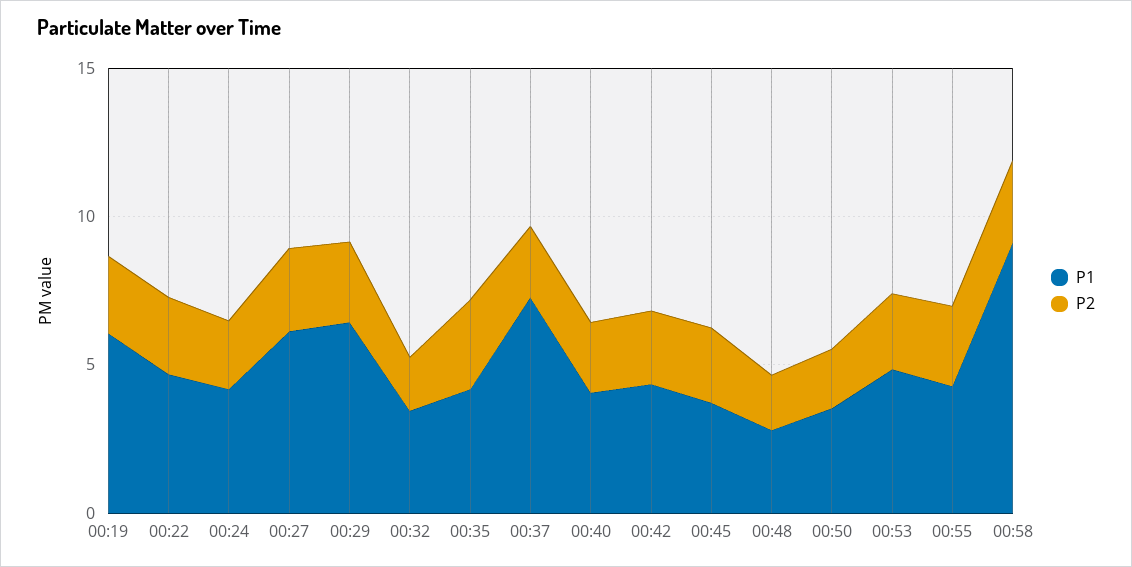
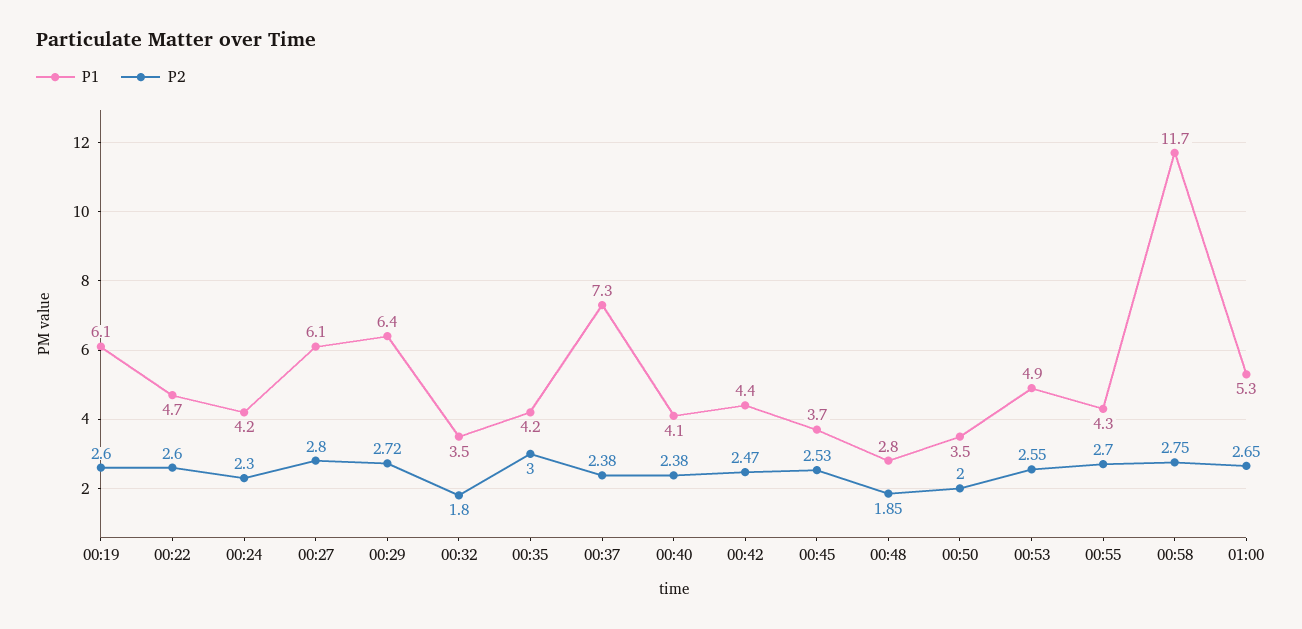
P1, 00:58: 9 -> 11.7
P1, 01:00: none -> 5.3
P2, 01:00: none -> 2.65

